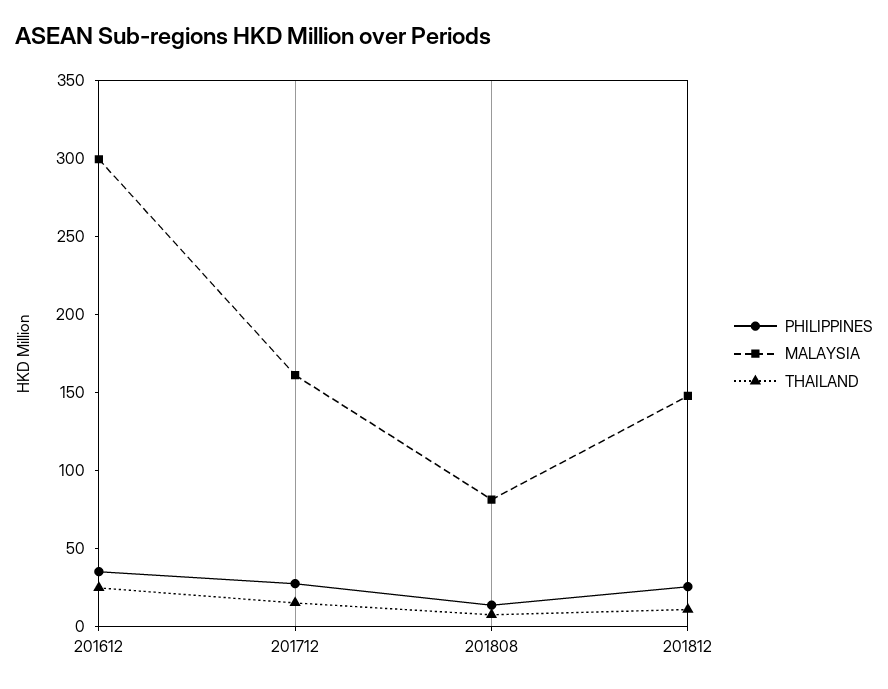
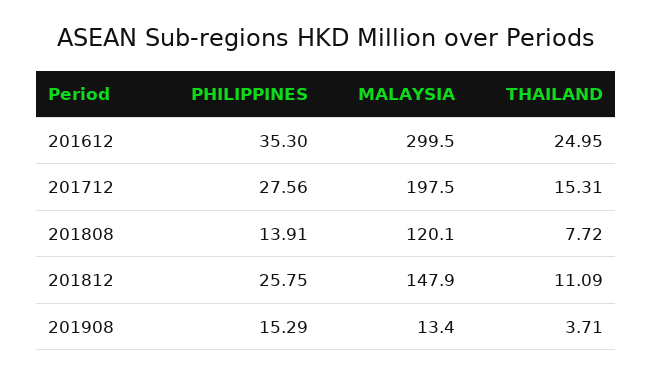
MALAYSIA, 201712: 160 -> 197.5
MALAYSIA, 201808: 80 -> 120.1
PHILIPPINES, 201908: none -> 15.29
MALAYSIA, 201908: none -> 13.4
THAILAND, 201908: none -> 3.71

